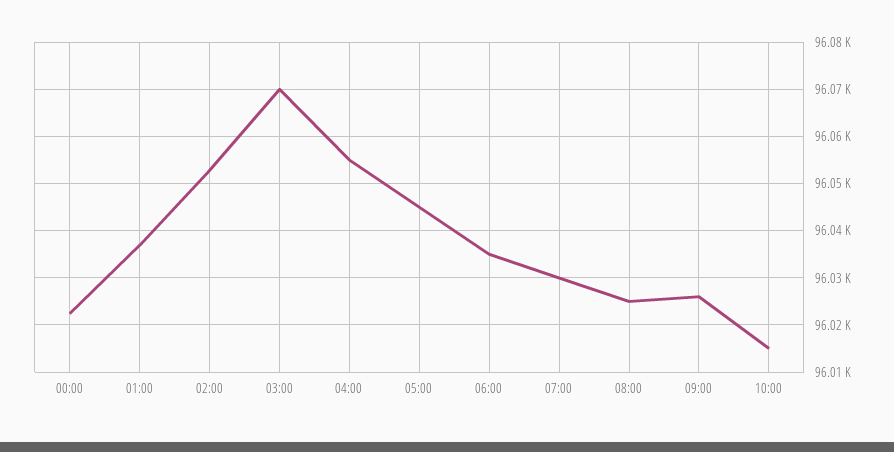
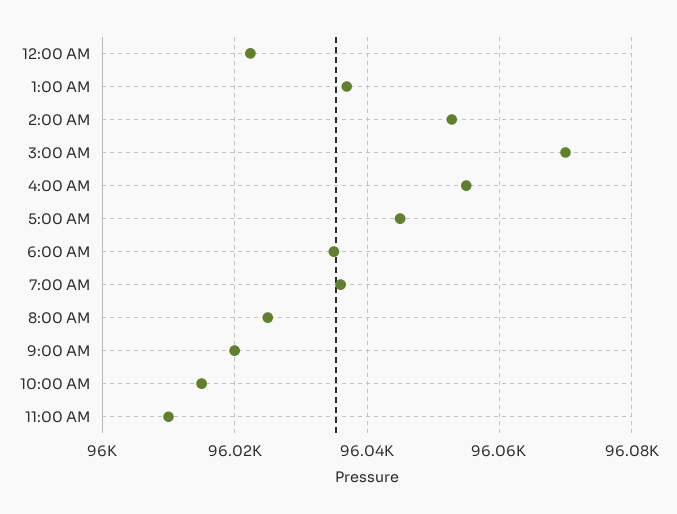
07:00: 96030 -> 96036
09:00: 96026 -> 96020
11:00 AM: none -> 96010

